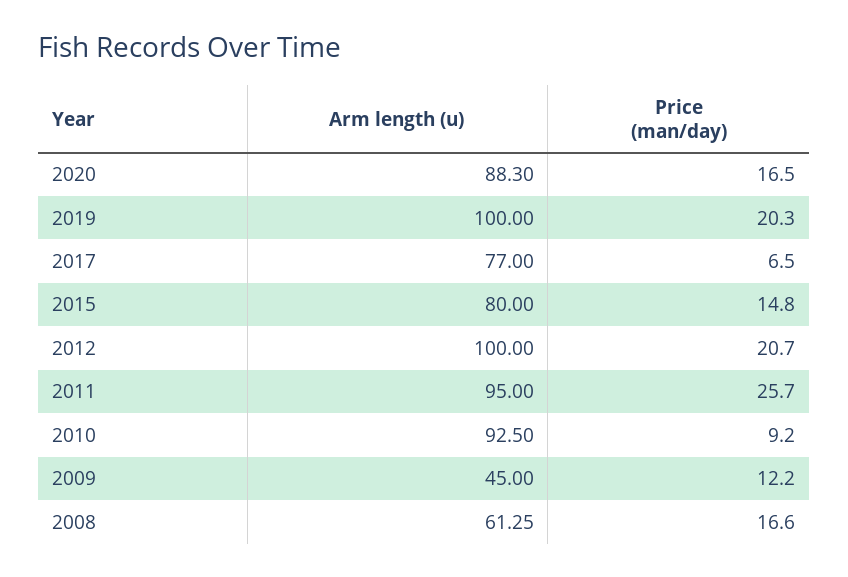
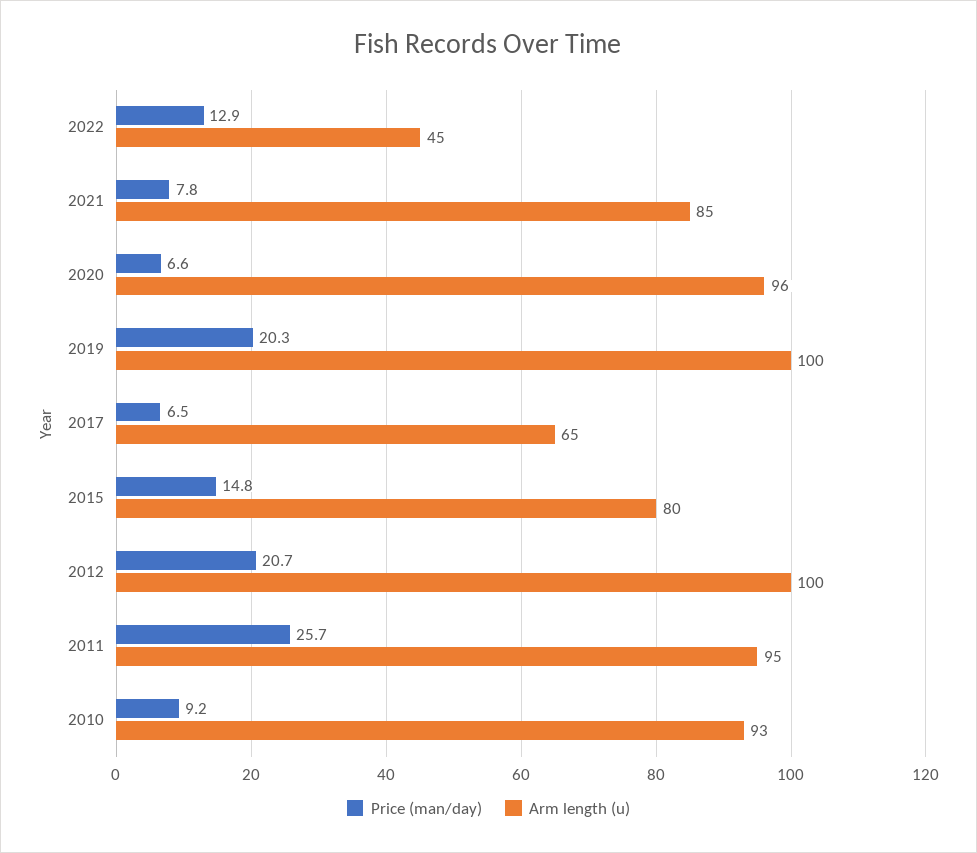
Arm length (u), 2020: 88.3 -> 96
Price (man/day), 2020: 16.5 -> 6.6
Arm length (u), 2017: 77 -> 65
Arm length (u), 2009: 45 -> none
Price (man/day), 2009: 12.2 -> none
Arm length (u), 2008: 61.25 -> none
Price (man/day), 2008: 16.6 -> none
Price (man/day), 2022: none -> 12.9
Arm length (u), 2022: none -> 45
Price (man/day), 2021: none -> 7.8
Arm length (u), 2021: none -> 85

